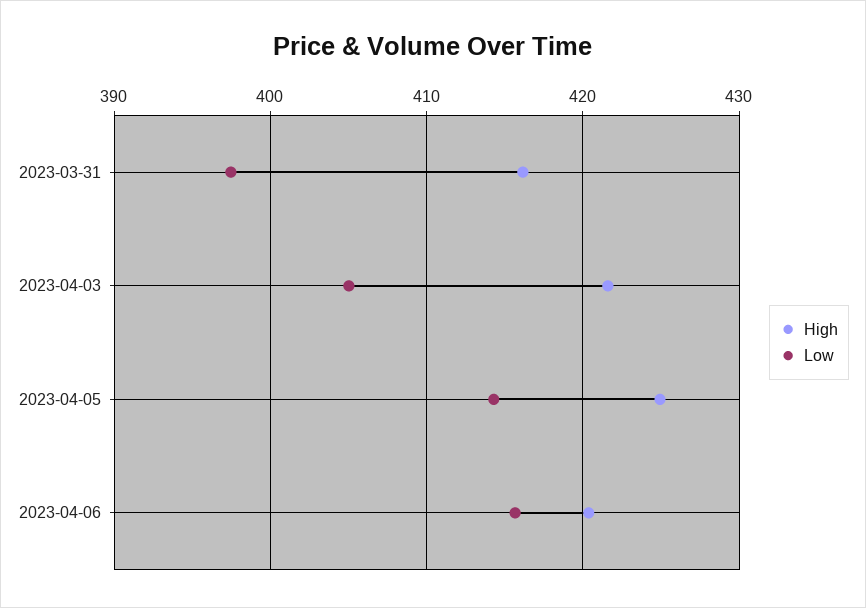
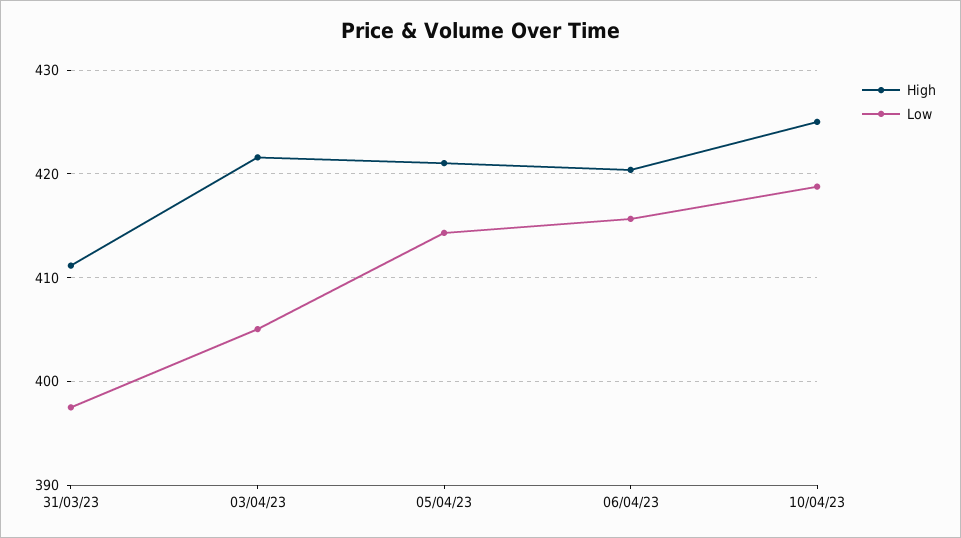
High, 2023-03-31: 416 -> 411
High, 2023-04-05: 425 -> 421
High, 10/04/23: none -> 425
Low, 10/04/23: none -> 419

